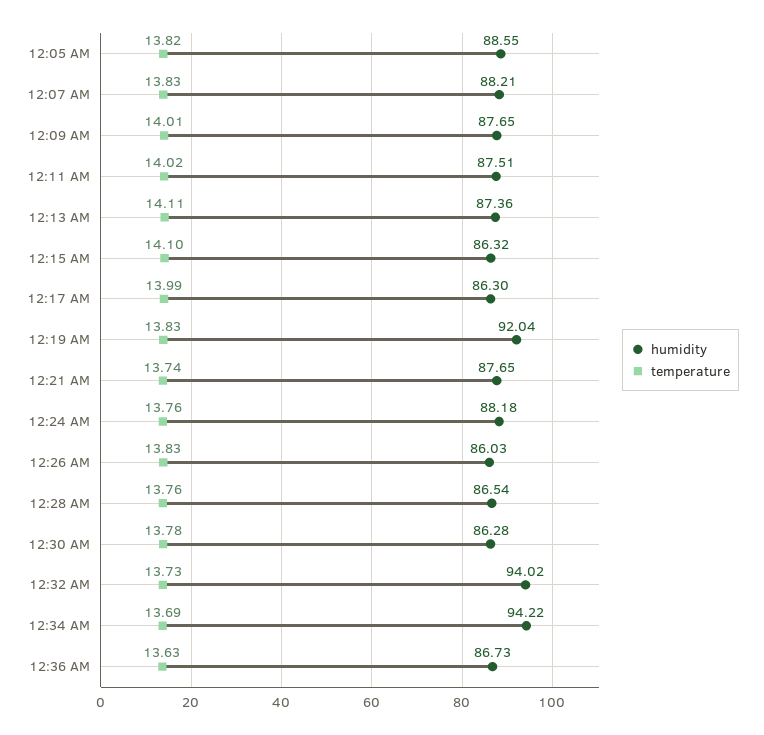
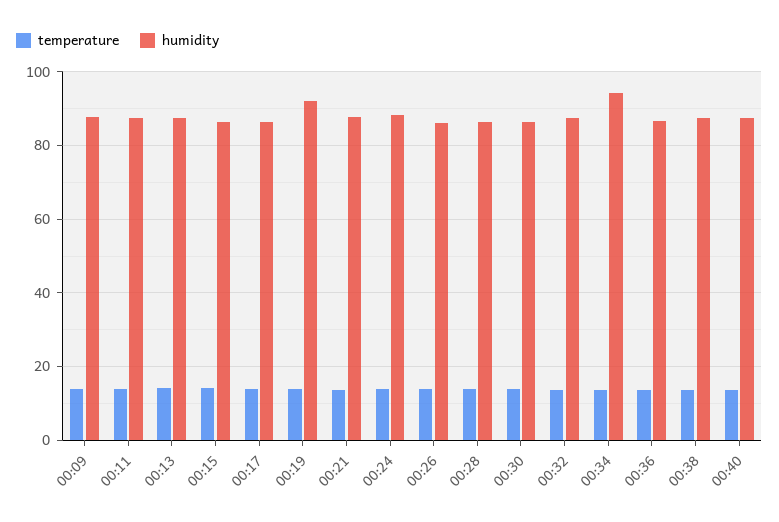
humidity, 12:05 AM: 88.55 -> none
temperature, 12:05 AM: 13.82 -> none
humidity, 12:07 AM: 88.21 -> none
temperature, 12:07 AM: 13.83 -> none
humidity, 12:32 AM: 94.02 -> 88
temperature, 00:38: none -> 14
humidity, 00:38: none -> 88
temperature, 00:40: none -> 14
humidity, 00:40: none -> 88

